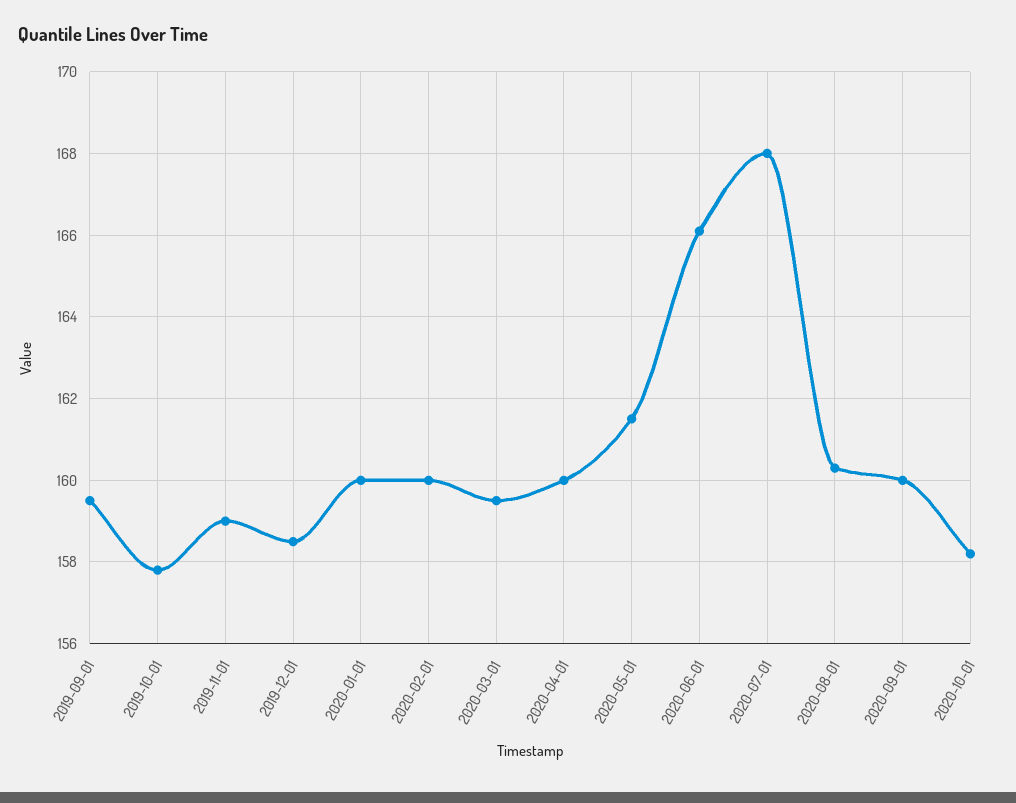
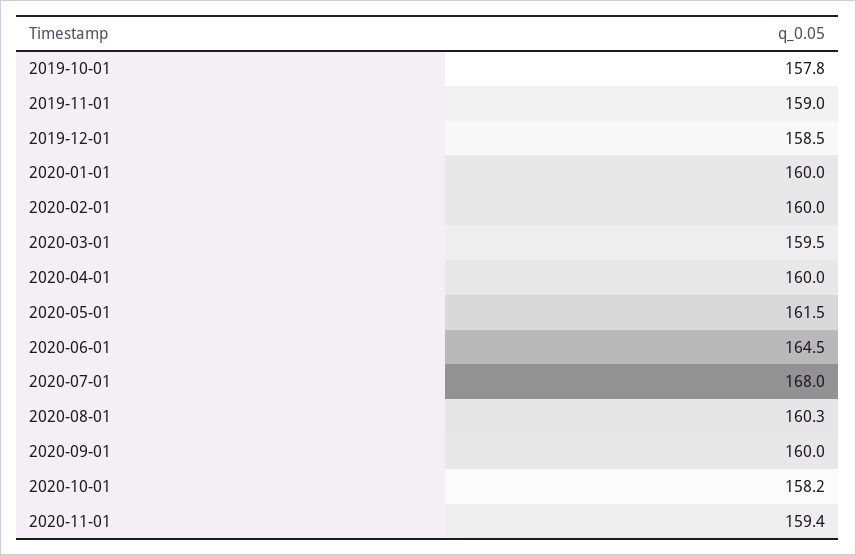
2019-09-01: 159.5 -> none
2020-06-01: 166 -> 164.5
2020-11-01: none -> 159.4

